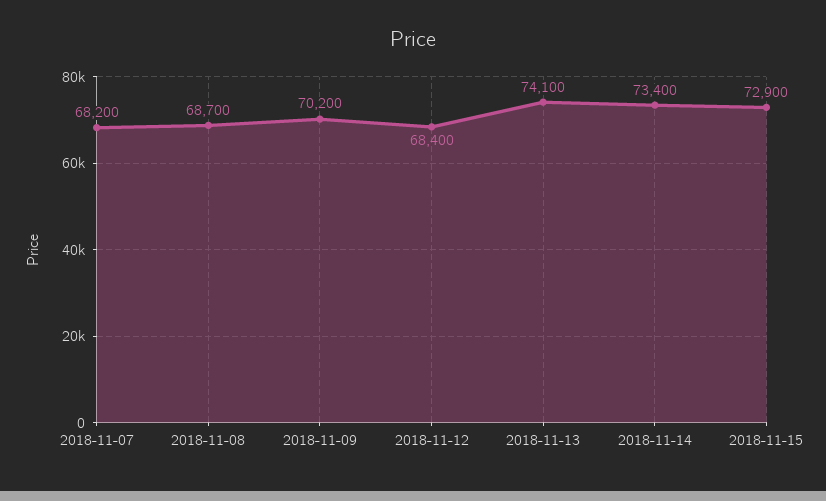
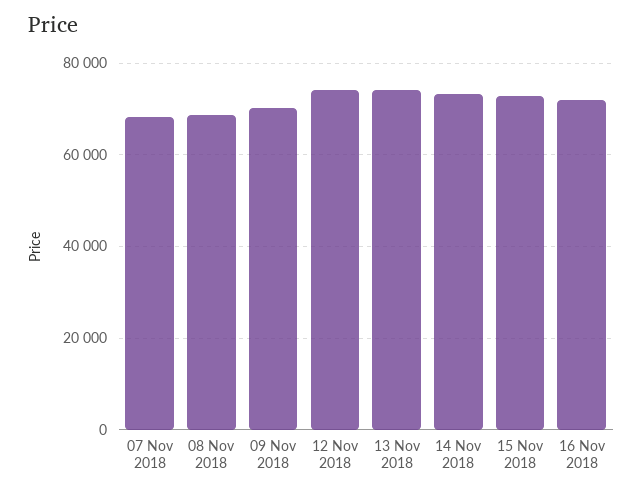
2018-11-12: 68400 -> 74000
16 Nov 2018: none -> 72000

